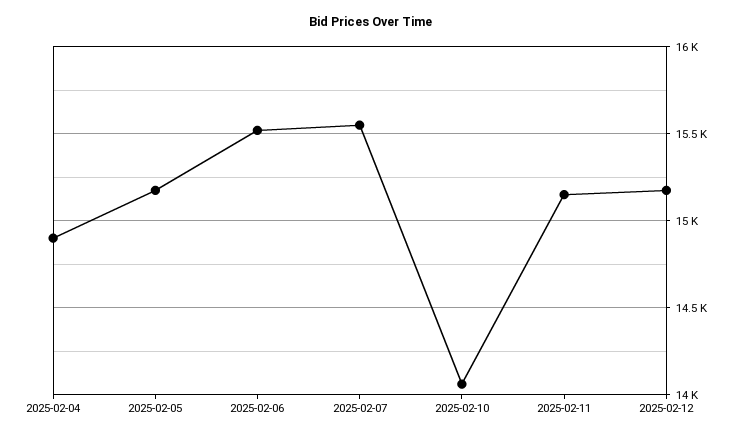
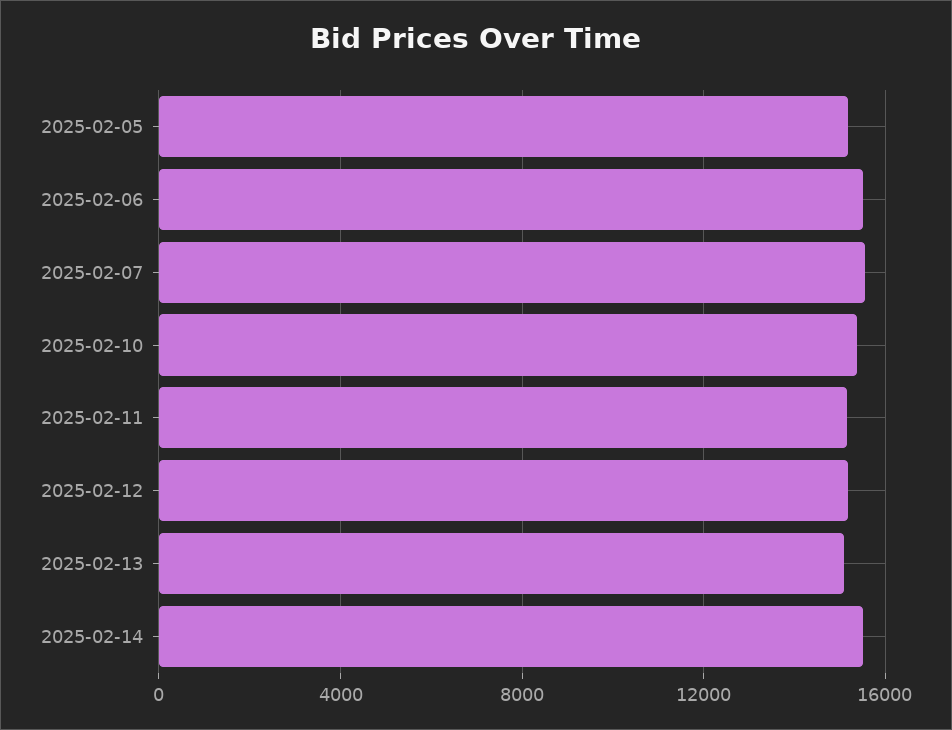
2025-02-04: 14900 -> none
2025-02-10: 14050 -> 15500
2025-02-13: none -> 15000
2025-02-14: none -> 15500

